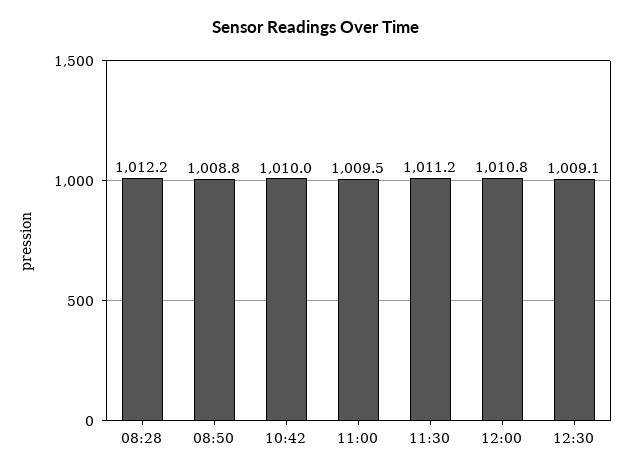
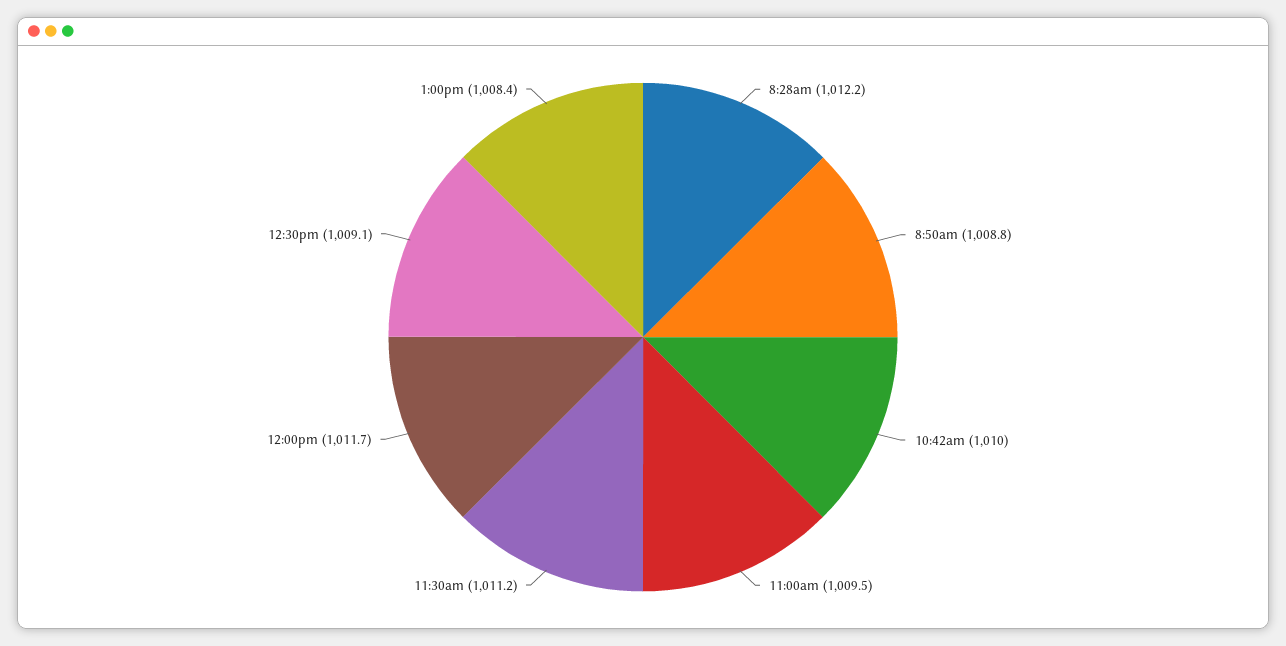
12:00: 1010.8 -> 1011.7
1:00pm: none -> 1008.4

